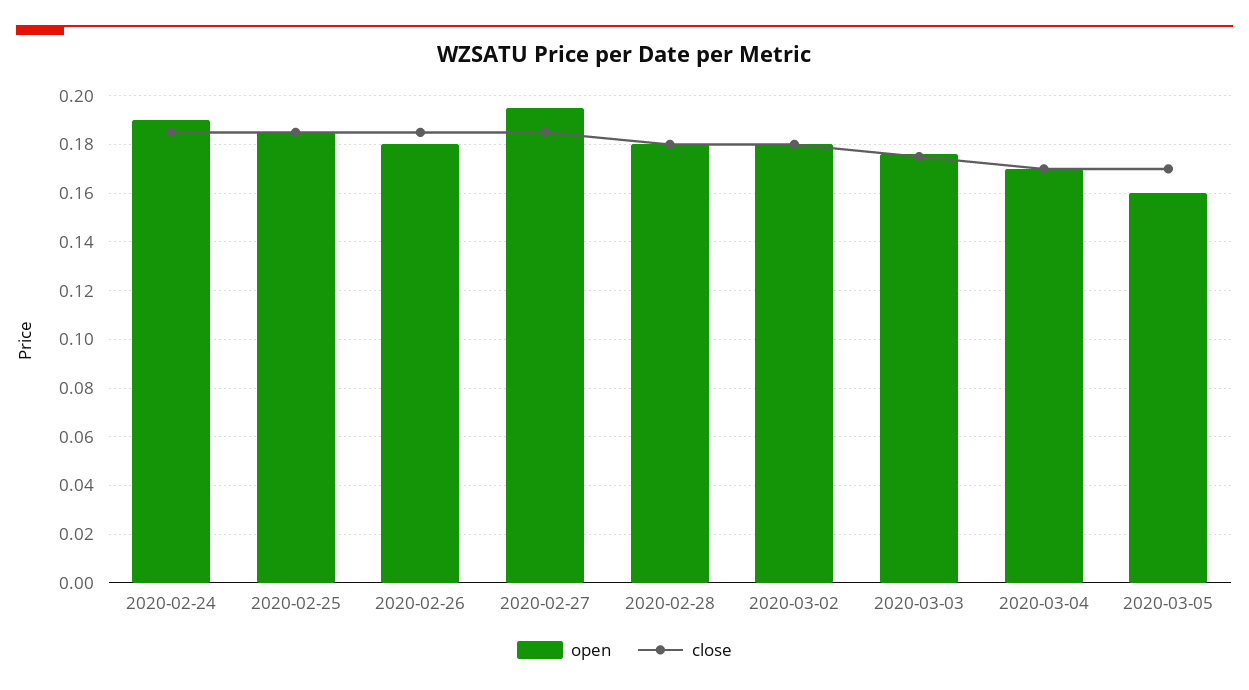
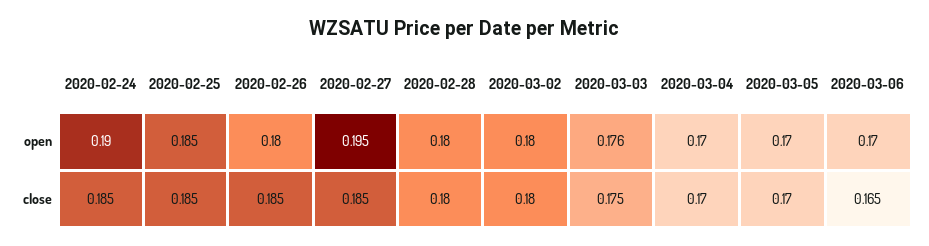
open, 2020-03-05: 0.16 -> 0.17
open, 2020-03-06: none -> 0.17
close, 2020-03-06: none -> 0.165

